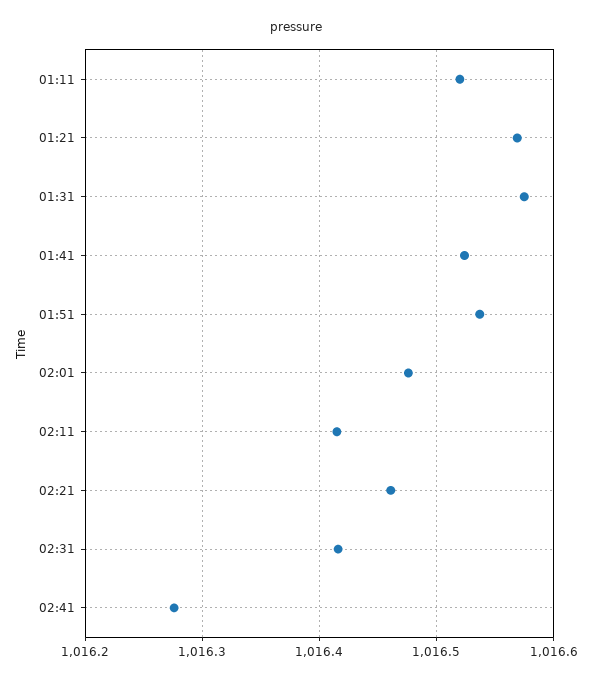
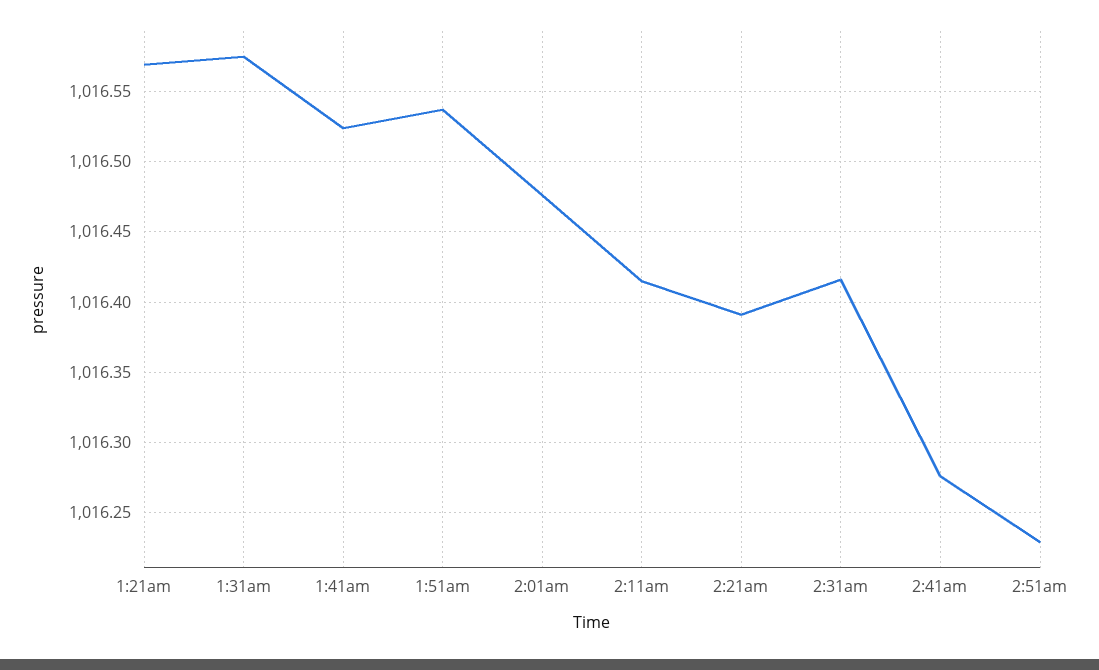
01:11: 1016.52 -> none
02:21: 1016.46 -> 1016.39
2:51am: none -> 1016.23

